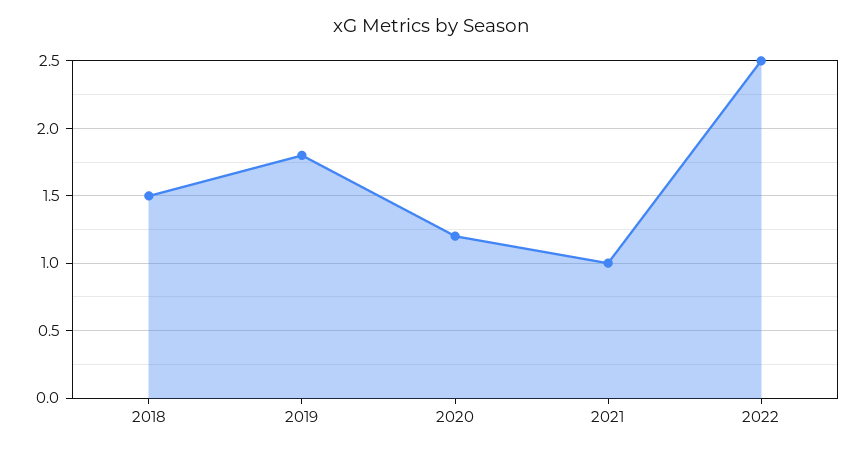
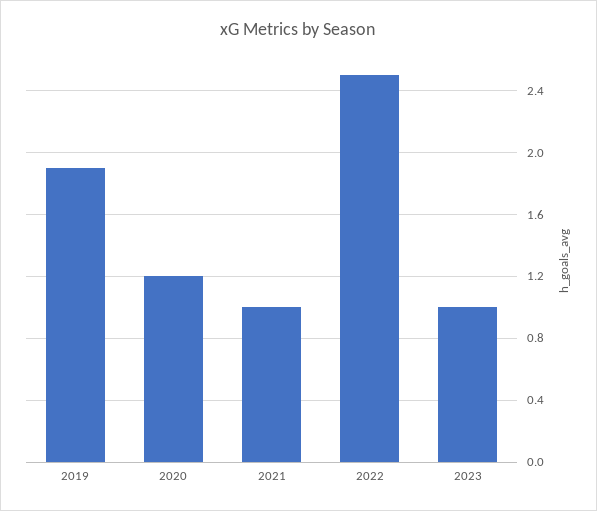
2018: 1.5 -> none
2019: 1.8 -> 1.9
2023: none -> 1

